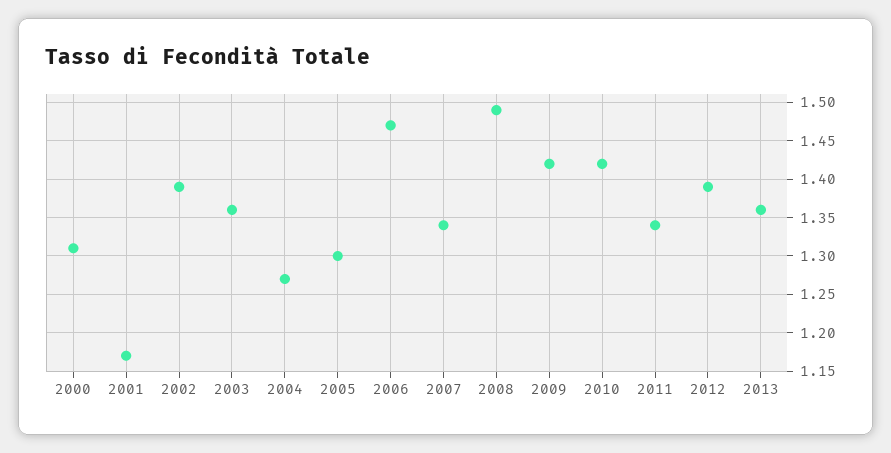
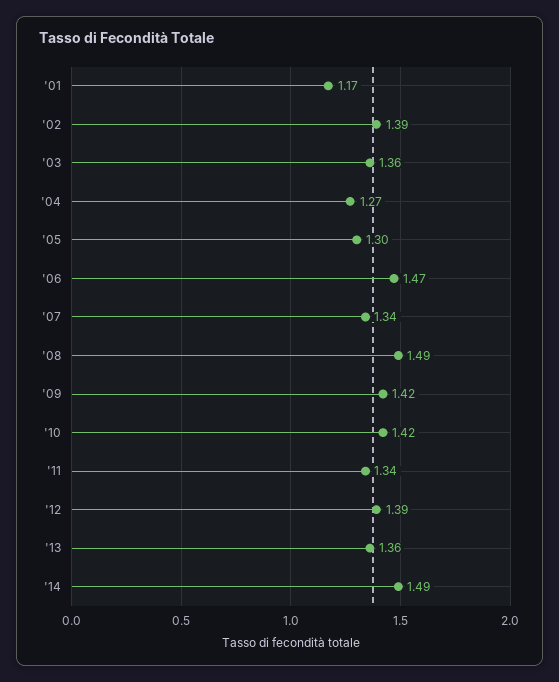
2000: 1.31 -> none
'14: none -> 1.49

